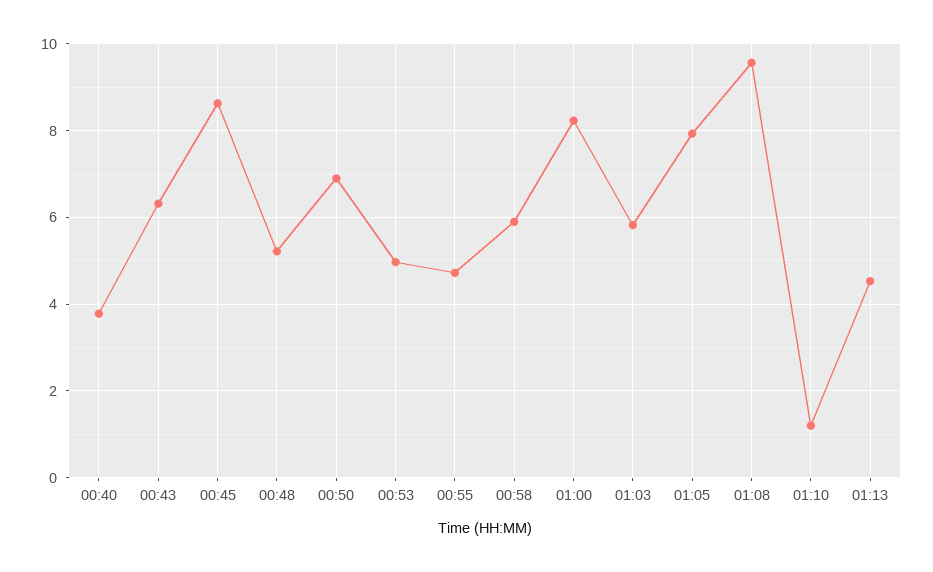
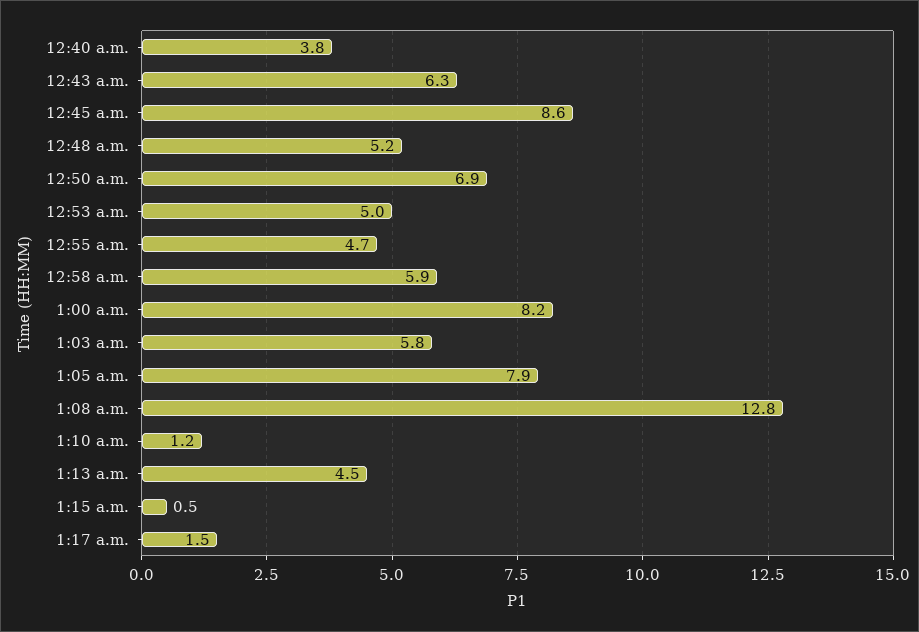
01:08: 9.6 -> 12.8
1:15 a.m.: none -> 0.5
1:17 a.m.: none -> 1.5

